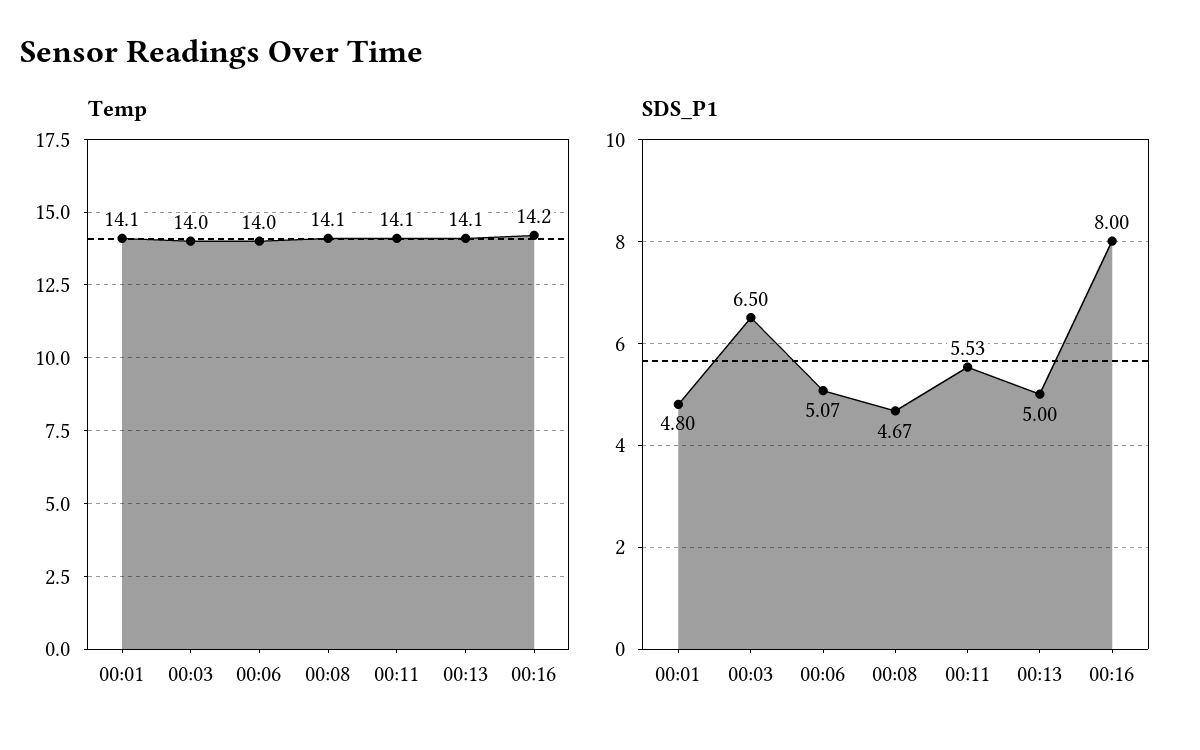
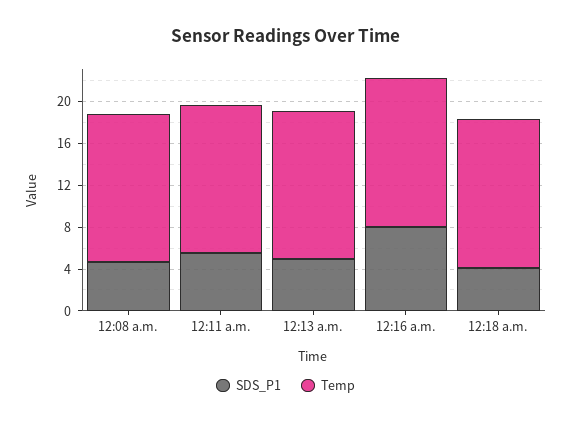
Temp, 00:01: 14.1 -> none
Temp, 00:03: 14 -> none
Temp, 00:06: 14 -> none
SDS_P1, 00:01: 4.8 -> none
SDS_P1, 00:03: 6.5 -> none
SDS_P1, 00:06: 5.07 -> none
SDS_P1, 12:18 a.m.: none -> 4
Temp, 12:18 a.m.: none -> 14

